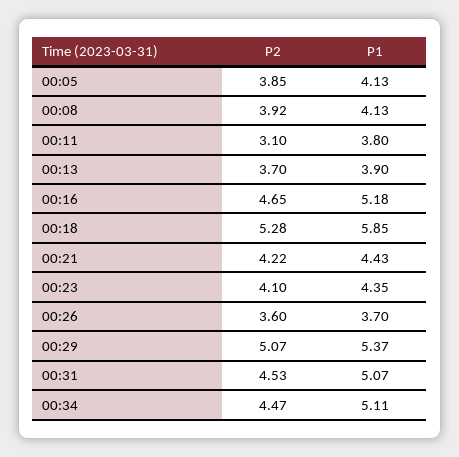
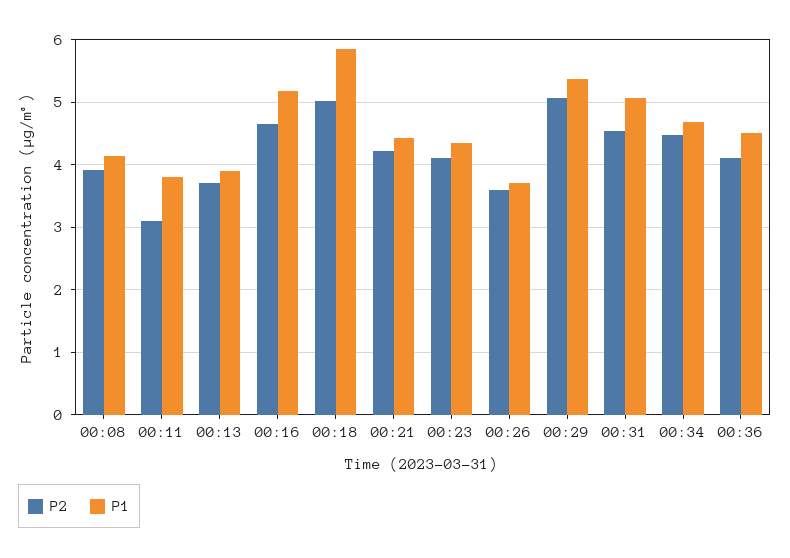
P2, 00:05: 3.85 -> none
P1, 00:05: 4.13 -> none
P2, 00:18: 5.28 -> 5
P1, 00:34: 5.11 -> 4.7
P2, 00:36: none -> 4.1
P1, 00:36: none -> 4.5

